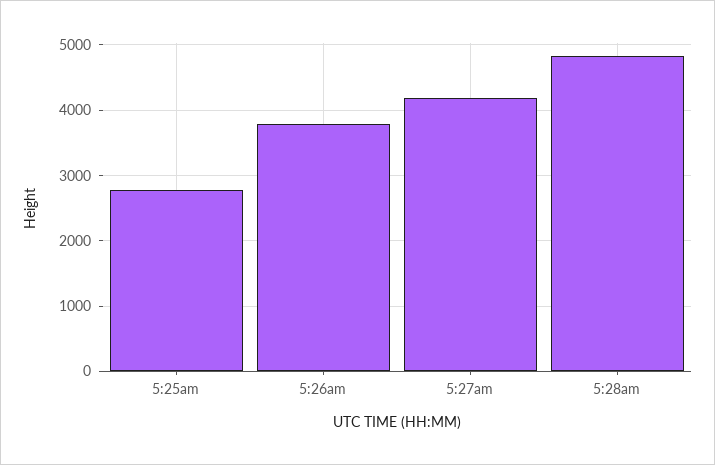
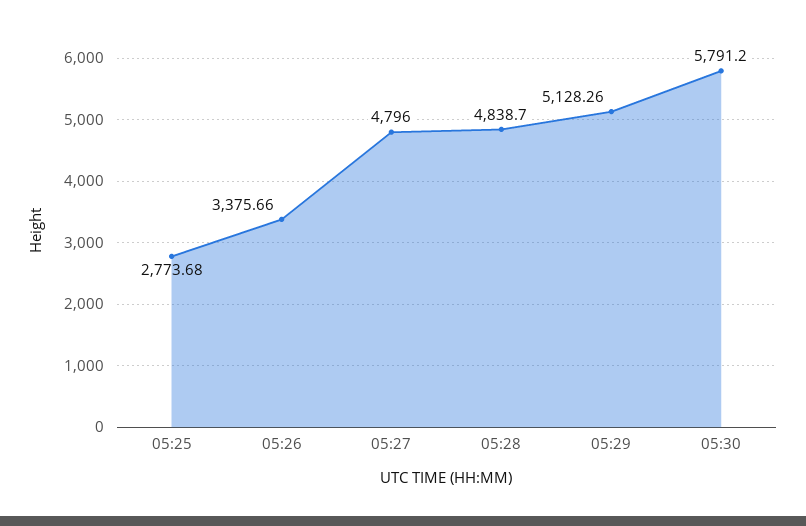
5:26am: 3800 -> 3375.66
5:27am: 4200 -> 4796
05:29: none -> 5128.26
05:30: none -> 5791.2

